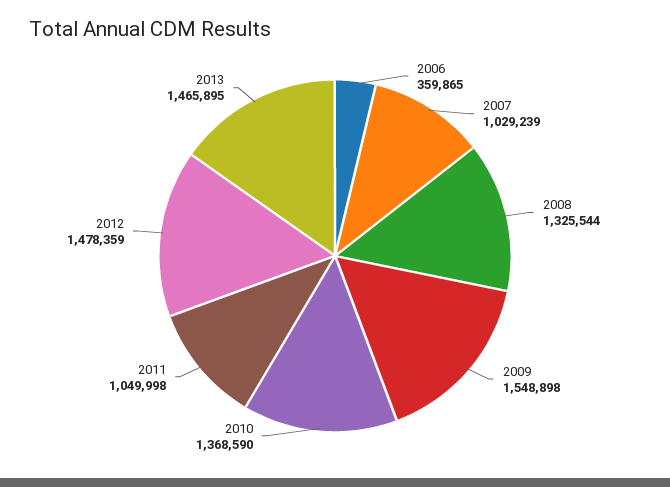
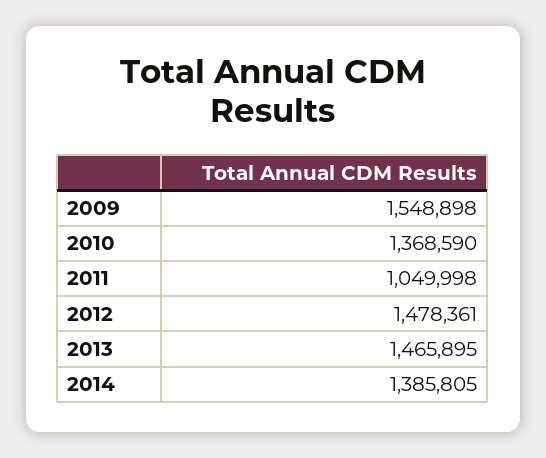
2006: 359865 -> none
2007: 1029239 -> none
2008: 1325544 -> none
2012: 1478359 -> 1478361
2014: none -> 1385805

